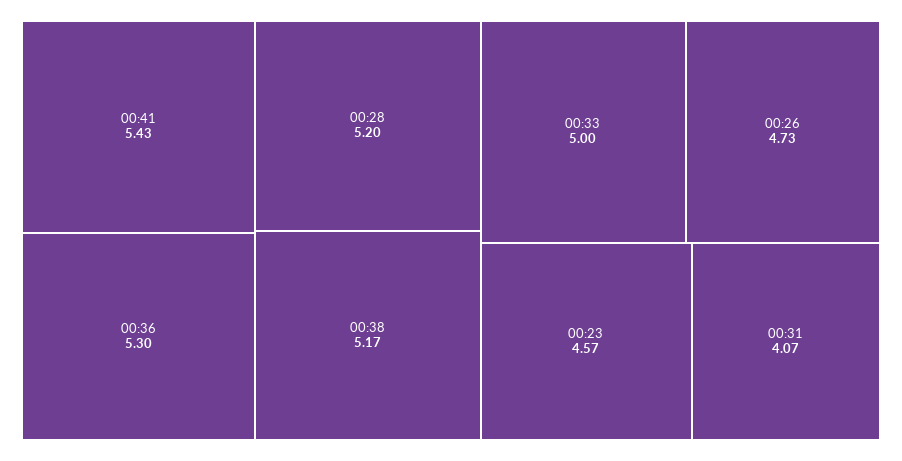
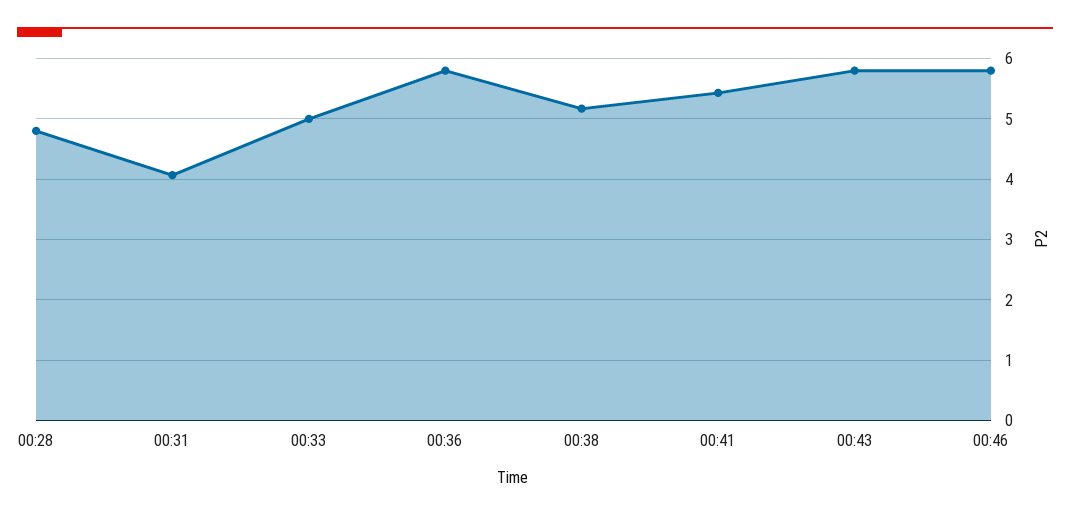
00:36: 5.3 -> 5.8
00:28: 5.2 -> 4.8
00:26: 4.73 -> none
00:23: 4.57 -> none
00:43: none -> 5.8
00:46: none -> 5.8

